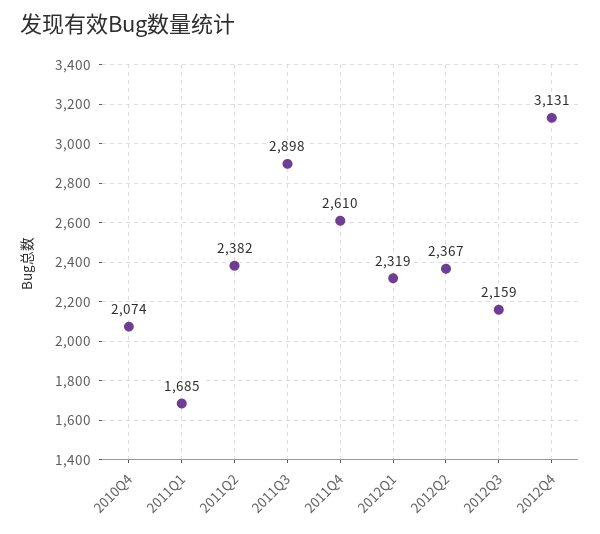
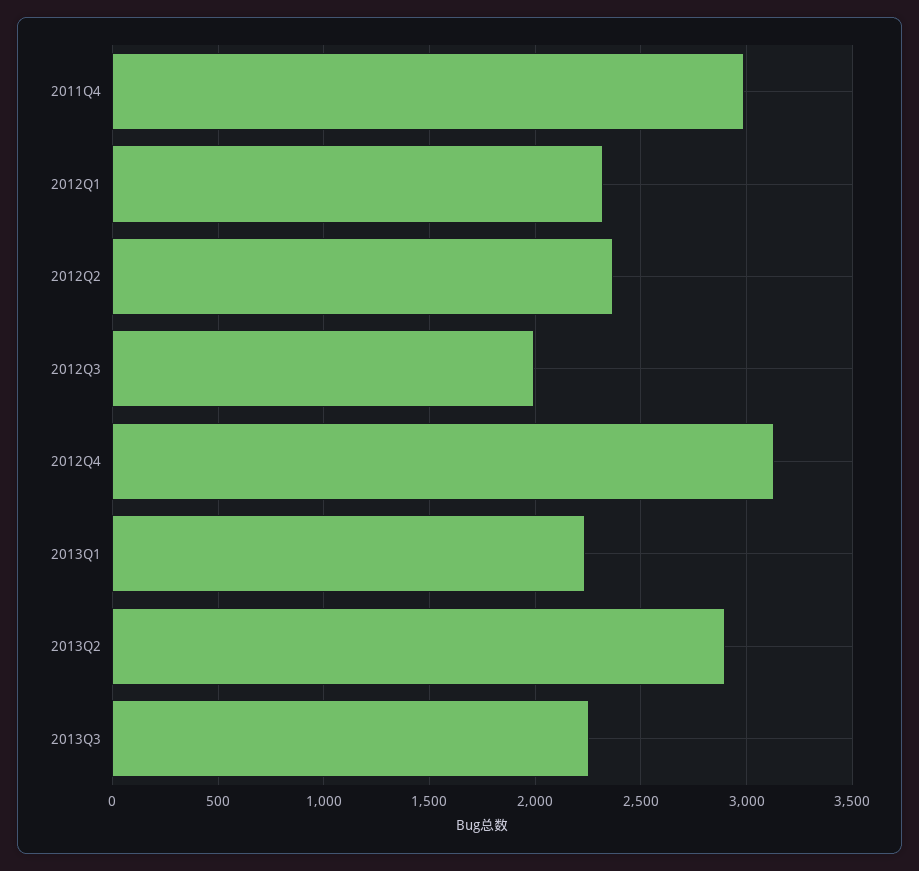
2010Q4: 2074 -> none
2011Q1: 1685 -> none
2011Q2: 2382 -> none
2011Q3: 2898 -> none
2011Q4: 2610 -> 3000
2012Q3: 2159 -> 2000
2013Q1: none -> 2250
2013Q2: none -> 2900
2013Q3: none -> 2250

